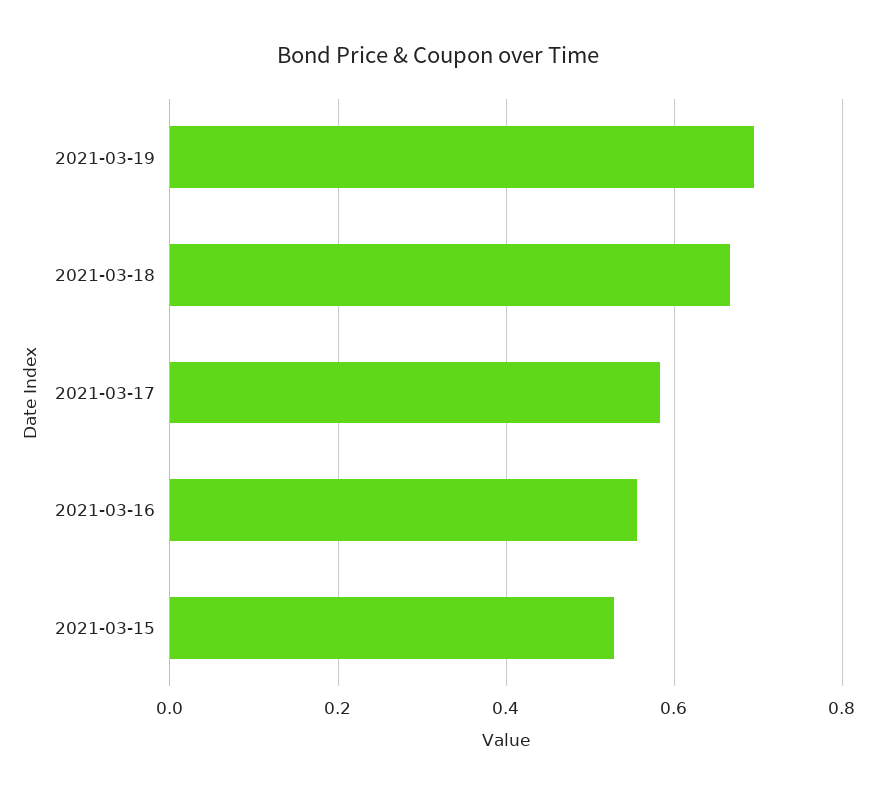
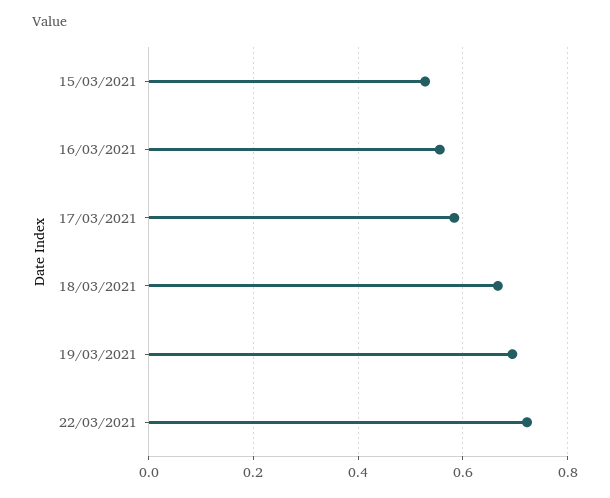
22/03/2021: none -> 0.72

